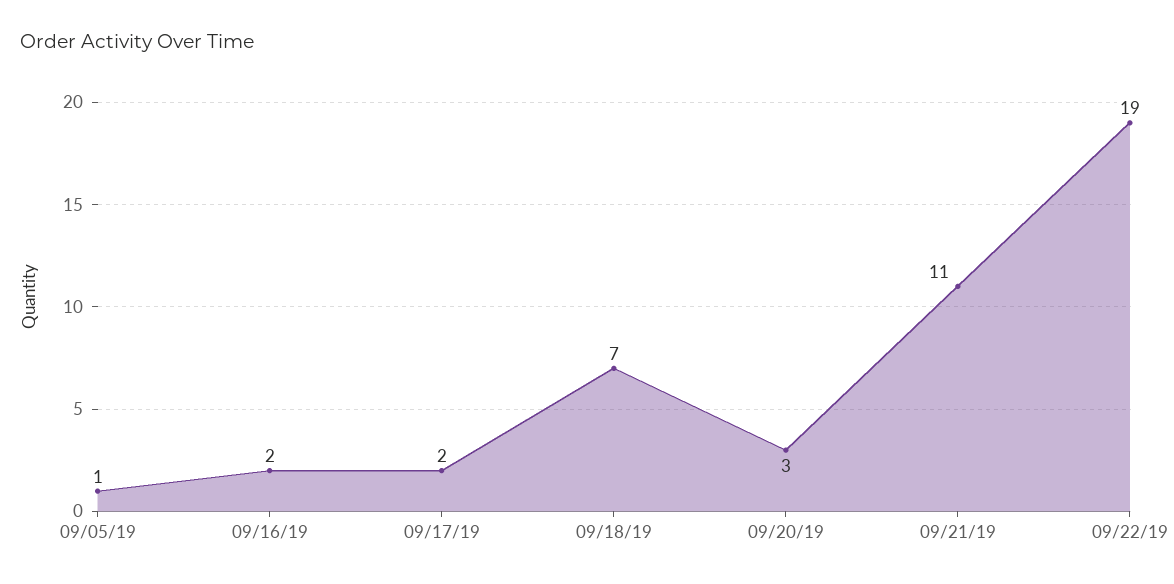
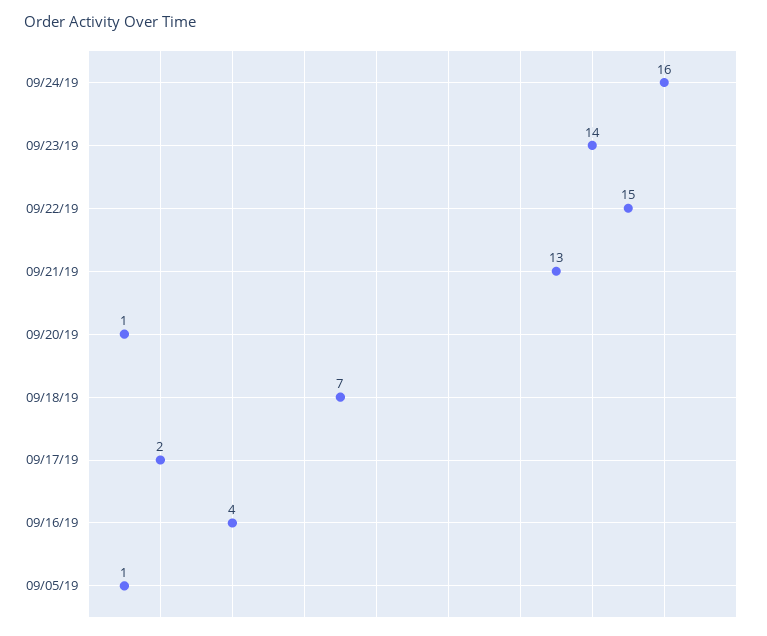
09/16/19: 2 -> 4
09/20/19: 3 -> 1
09/21/19: 11 -> 13
09/22/19: 19 -> 15
09/24/19: none -> 16
09/23/19: none -> 14

